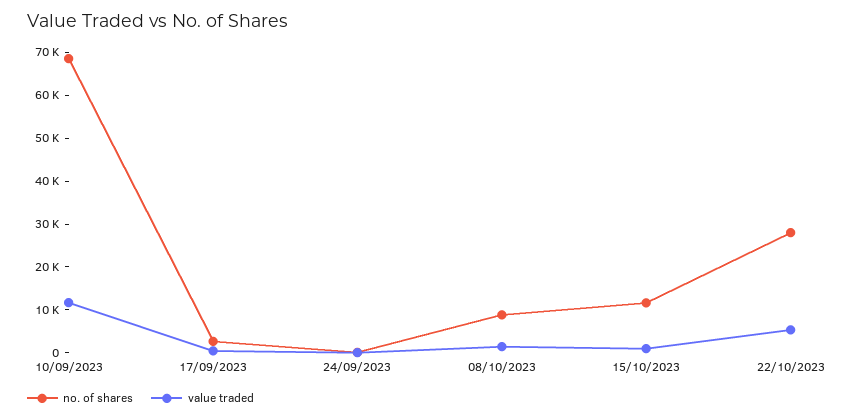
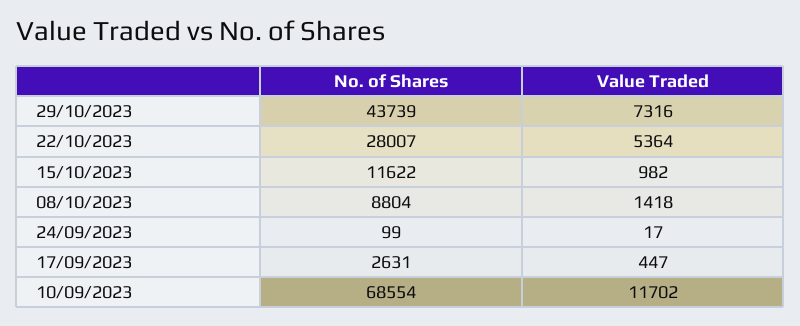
no. of shares, 29/10/2023: none -> 43739
value traded, 29/10/2023: none -> 7316

